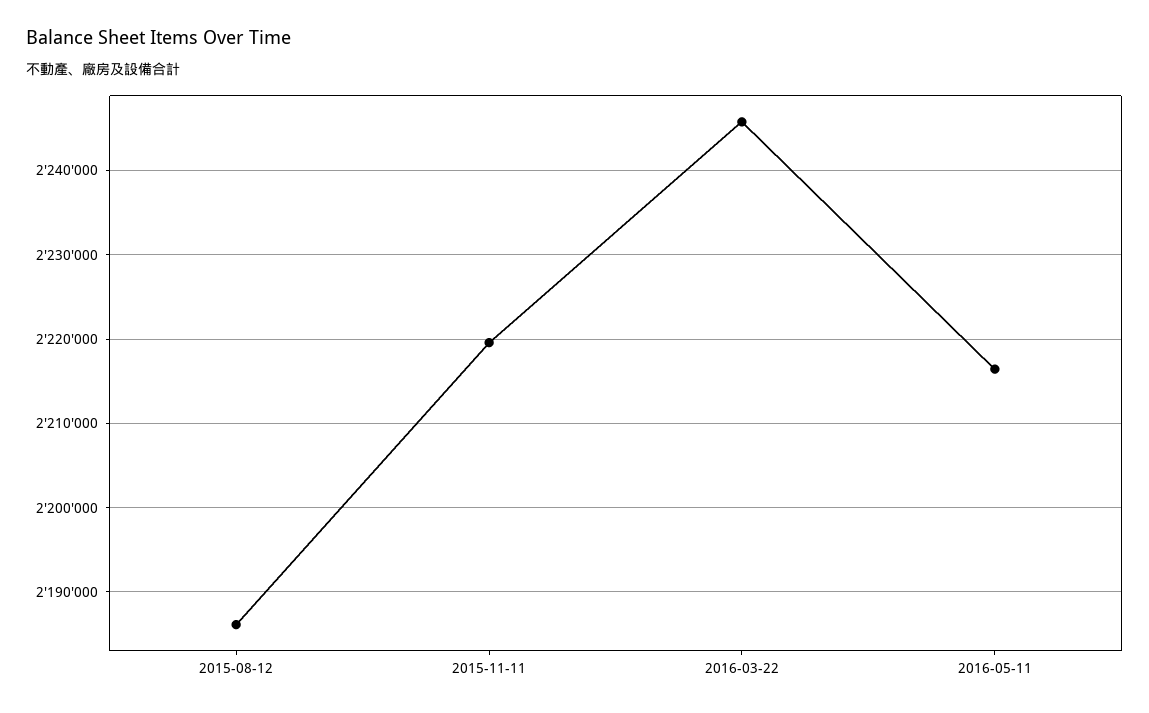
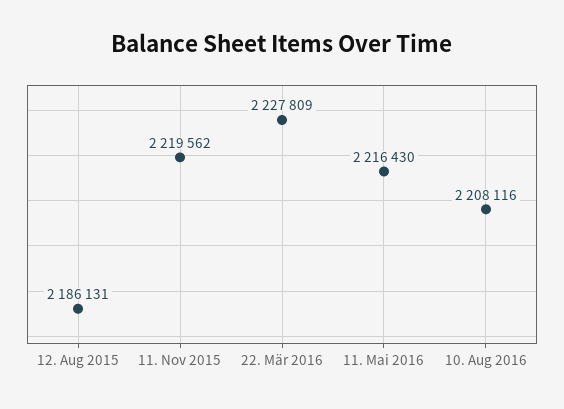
2016-03-22: 2246000 -> 2227809
10. Aug 2016: none -> 2208116

